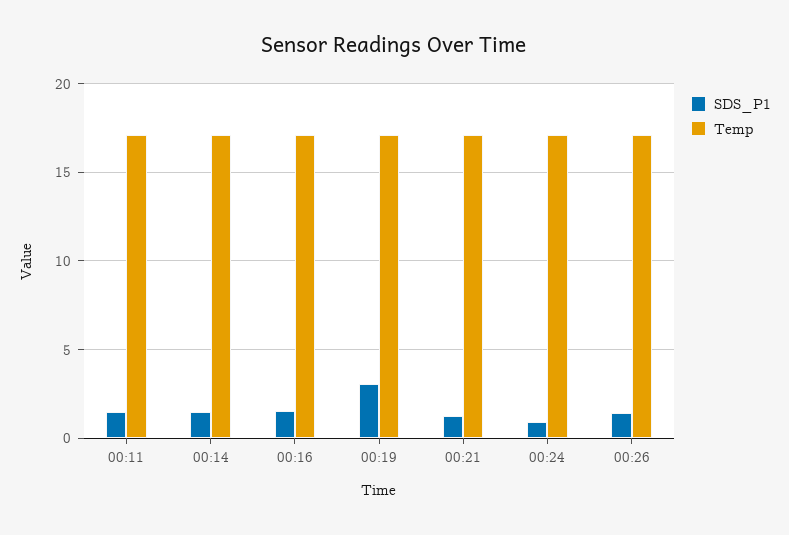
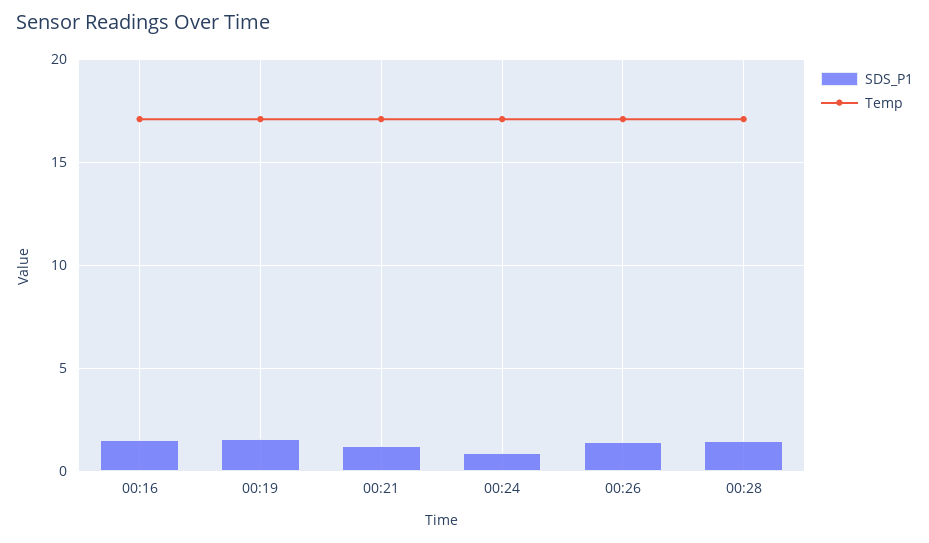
SDS_P1, 00:11: 1.5 -> none
Temp, 00:11: 17 -> none
SDS_P1, 00:14: 1.5 -> none
Temp, 00:14: 17 -> none
SDS_P1, 00:19: 3 -> 1.5
SDS_P1, 00:28: none -> 1.5
Temp, 00:28: none -> 17

